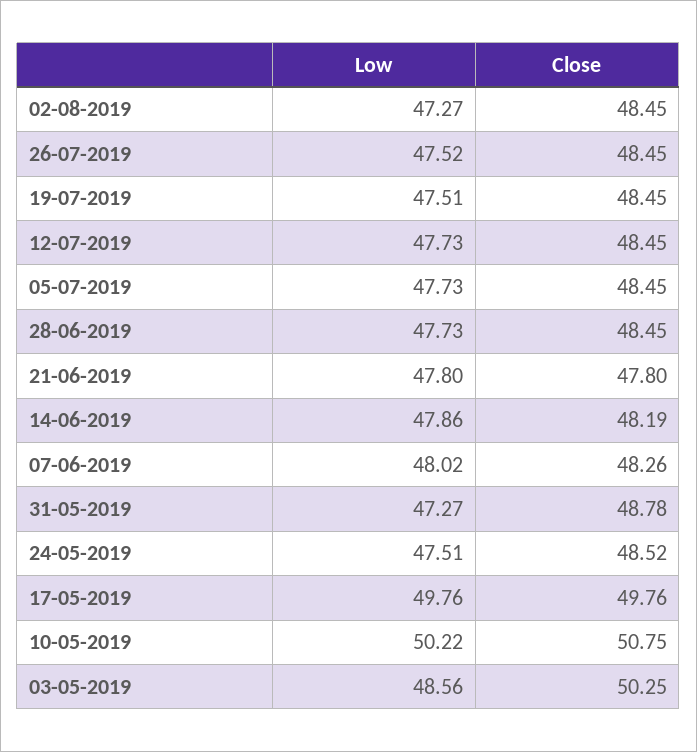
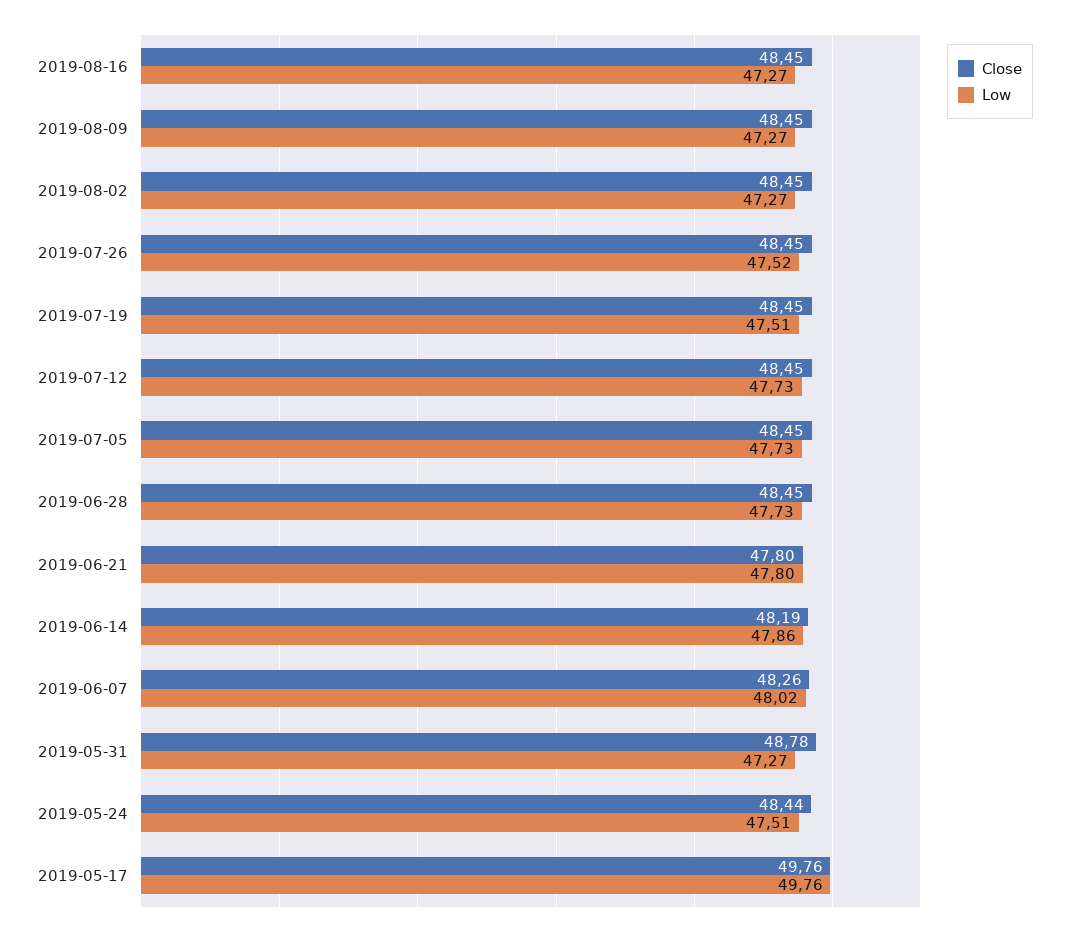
Close, 24-05-2019: 48.52 -> 48.44
Low, 10-05-2019: 50.22 -> none
Close, 10-05-2019: 50.75 -> none
Low, 03-05-2019: 48.56 -> none
Close, 03-05-2019: 50.25 -> none
Close, 2019-08-16: none -> 48.45
Low, 2019-08-16: none -> 47.27
Close, 2019-08-09: none -> 48.45
Low, 2019-08-09: none -> 47.27

